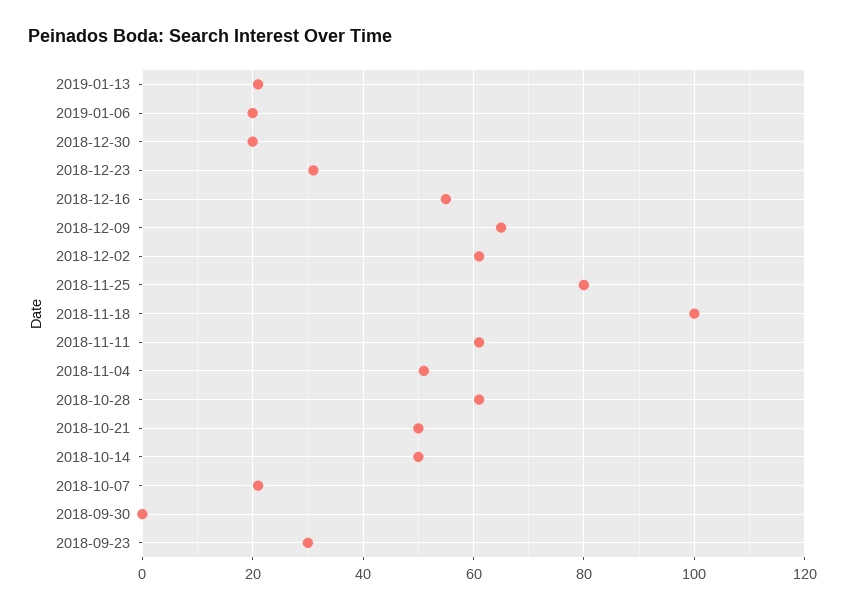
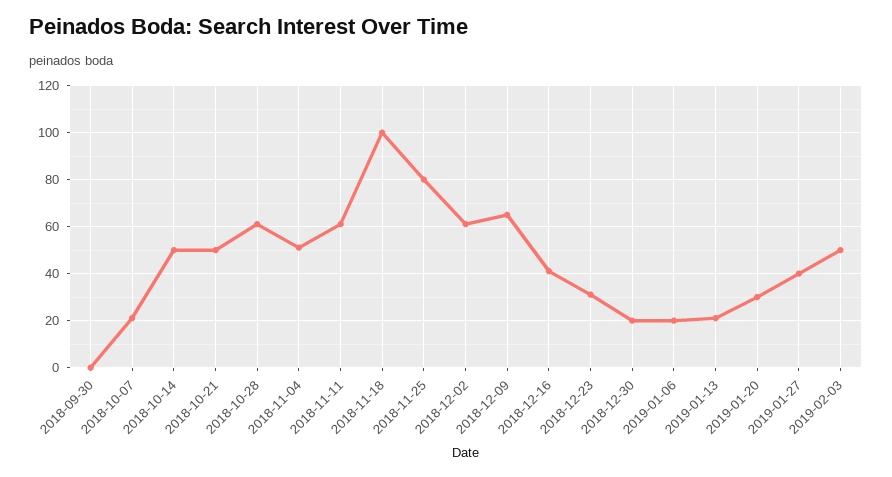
2018-12-16: 55 -> 40
2018-09-23: 30 -> none
2019-01-20: none -> 30
2019-01-27: none -> 40
2019-02-03: none -> 50

